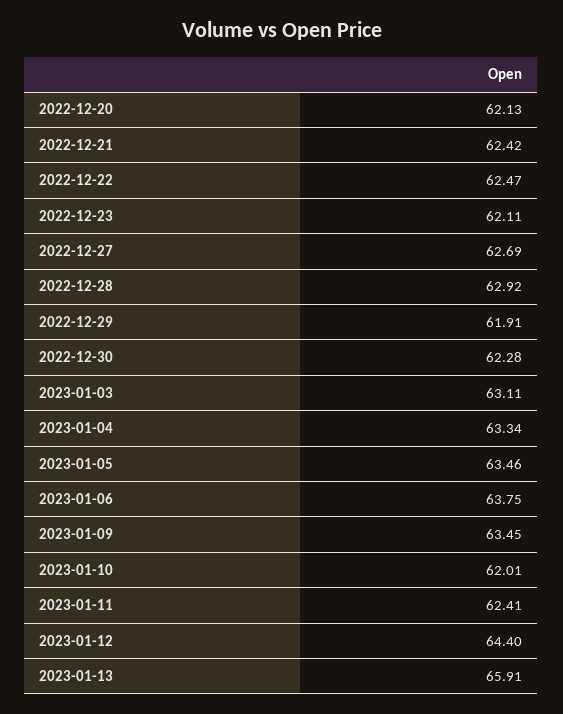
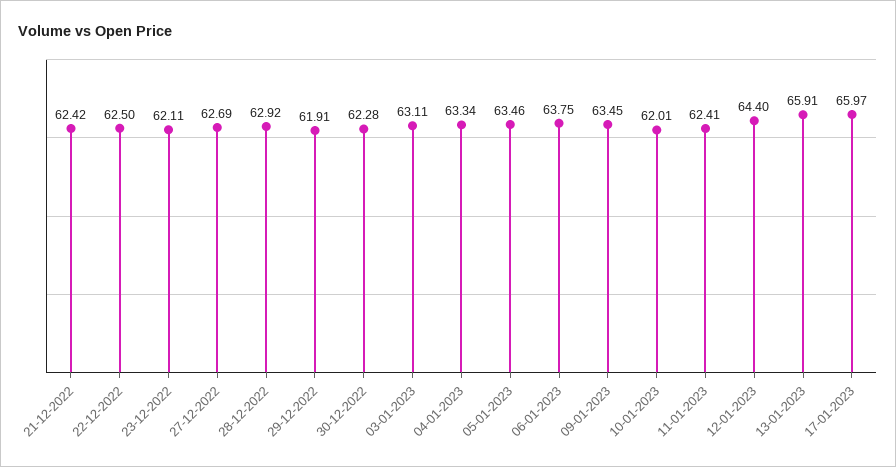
2022-12-20: 62.13 -> none
2022-12-22: 62.47 -> 62.5
17-01-2023: none -> 65.97

